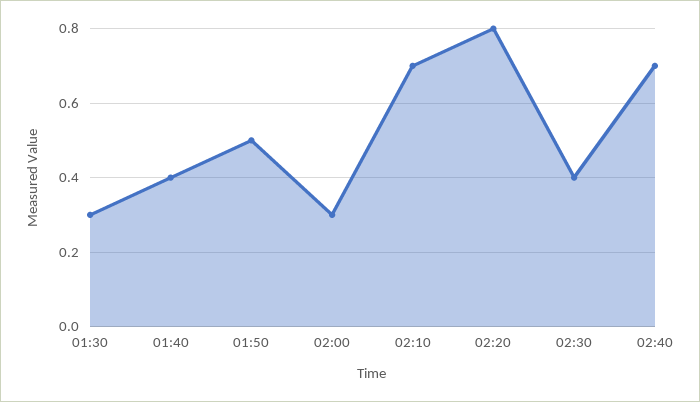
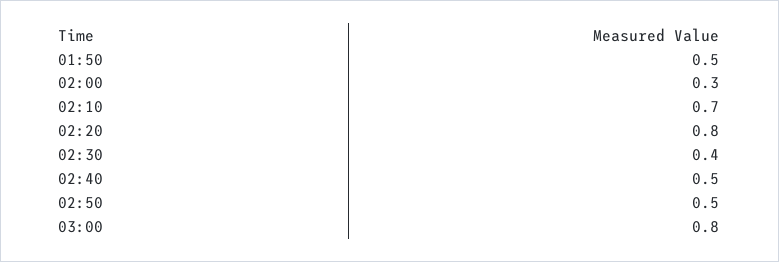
01:30: 0.3 -> none
01:40: 0.4 -> none
02:40: 0.7 -> 0.5
02:50: none -> 0.5
03:00: none -> 0.8

